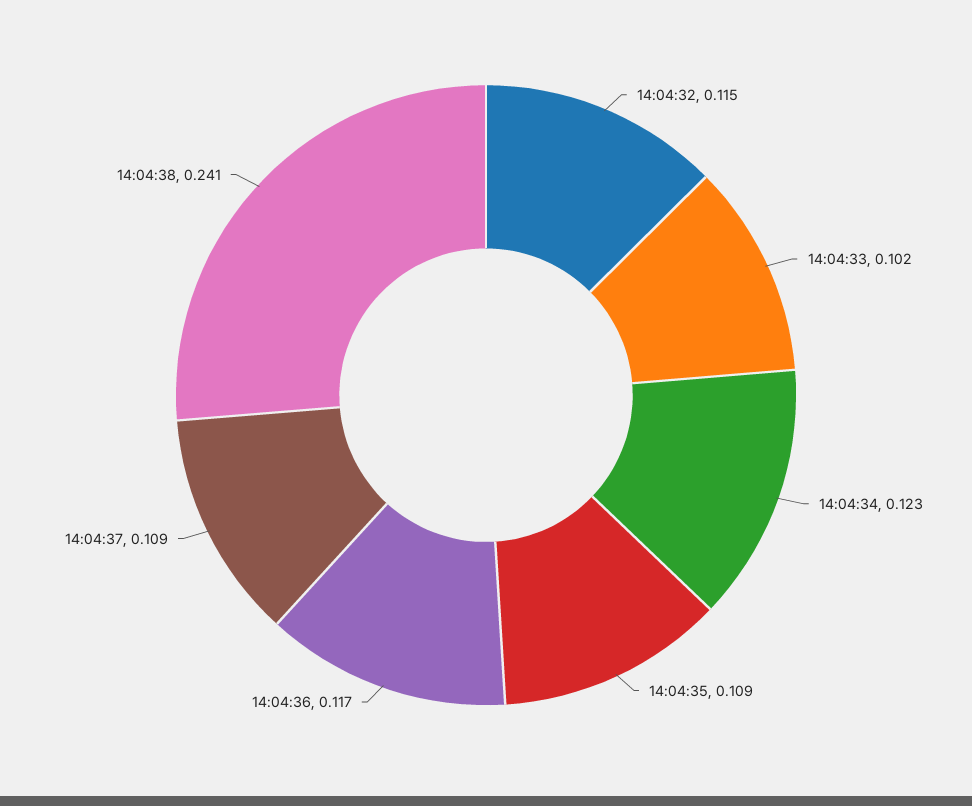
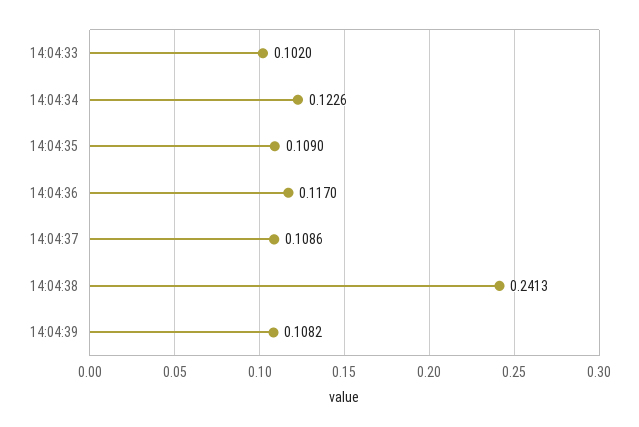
14:04:32: 0.115 -> none
14:04:39: none -> 0.1082

